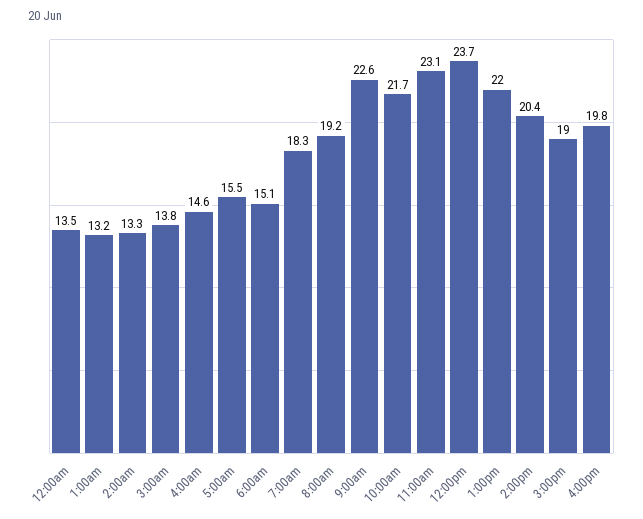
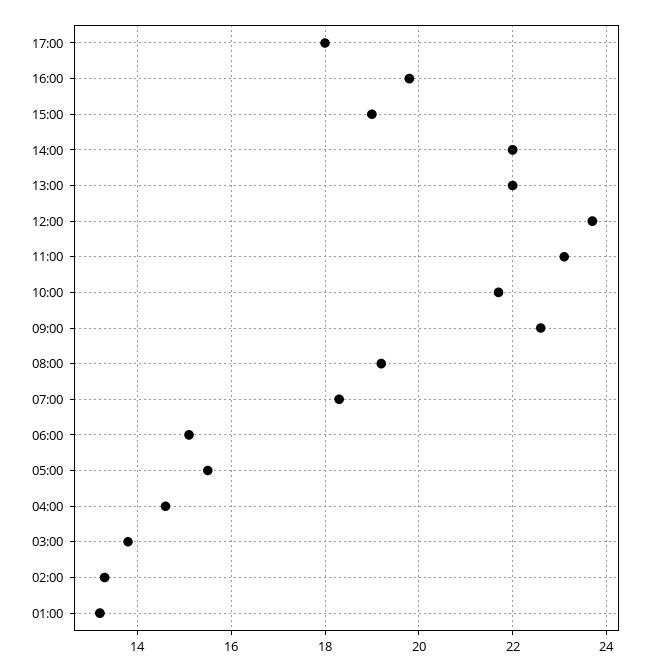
12:00am: 13.5 -> none
2:00pm: 20.4 -> 22
17:00: none -> 18

